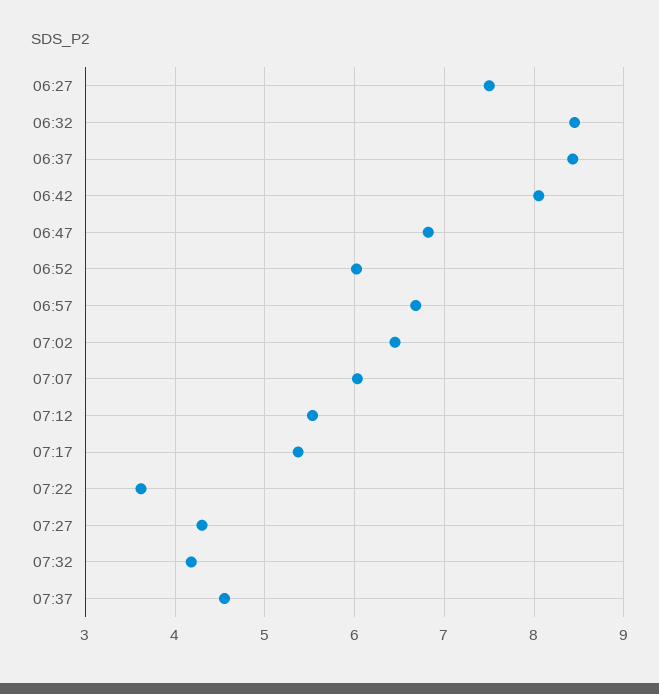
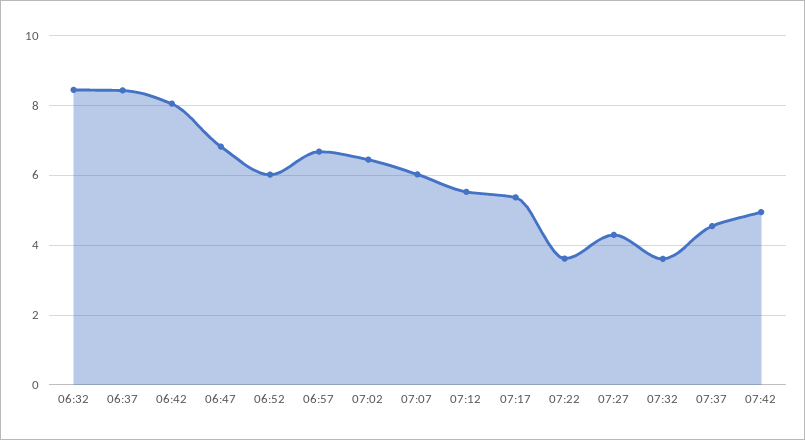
06:27: 7.5 -> none
07:32: 4.2 -> 3.6
07:42: none -> 5

